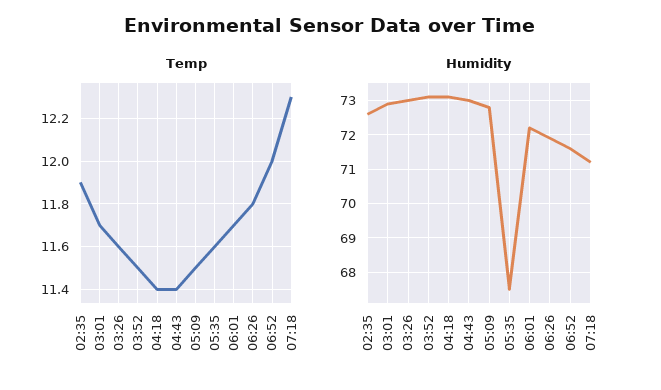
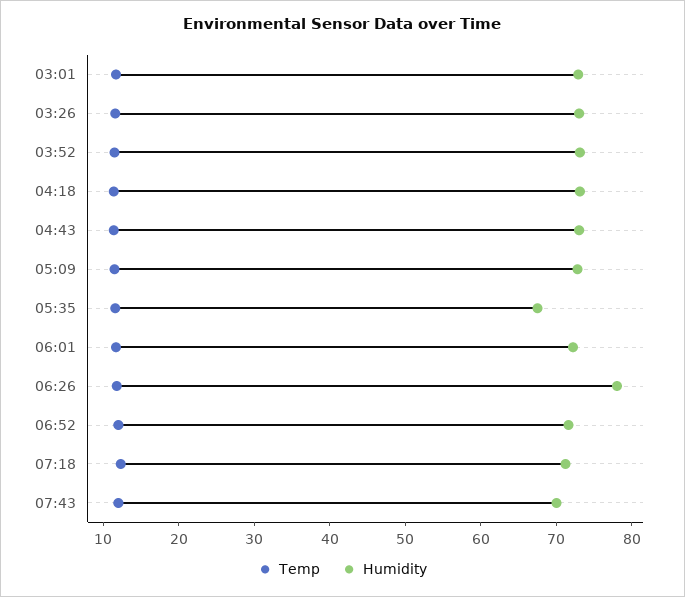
Temp, 02:35: 11.9 -> none
Humidity, 02:35: 72.5 -> none
Humidity, 06:26: 72 -> 78
Temp, 07:43: none -> 12
Humidity, 07:43: none -> 70

